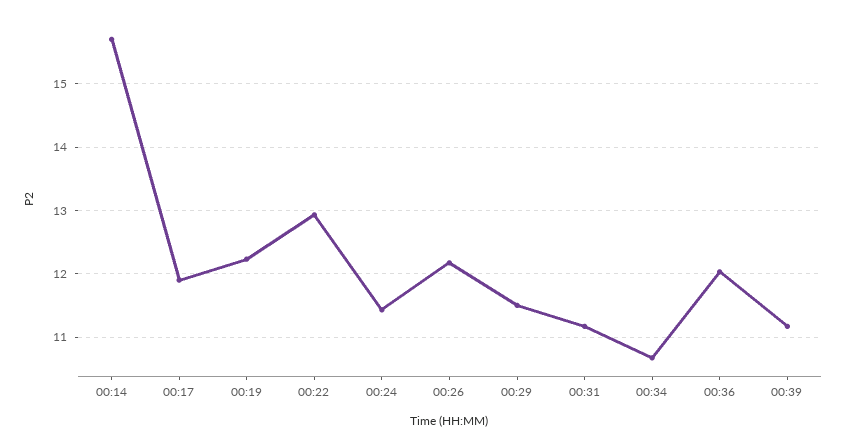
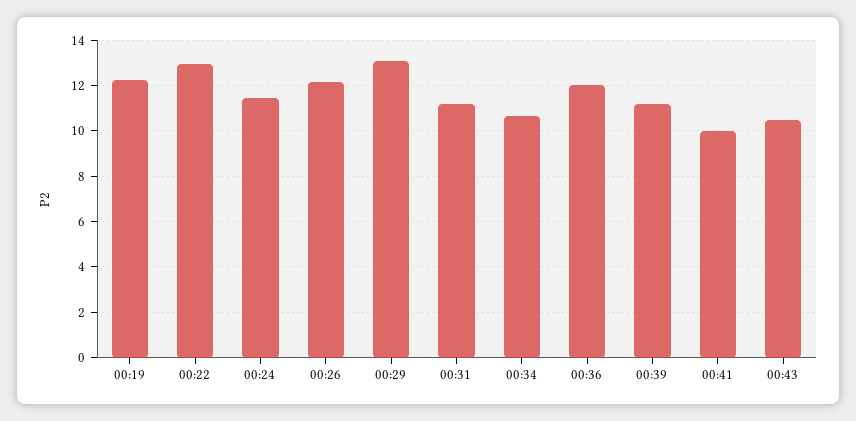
00:14: 15.7 -> none
00:17: 11.9 -> none
00:29: 11.5 -> 13
00:41: none -> 10
00:43: none -> 10.5

